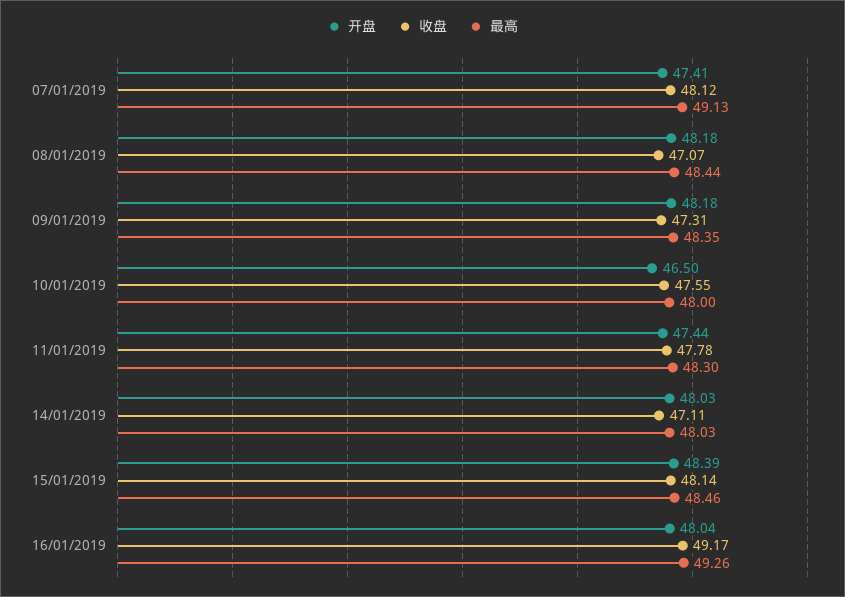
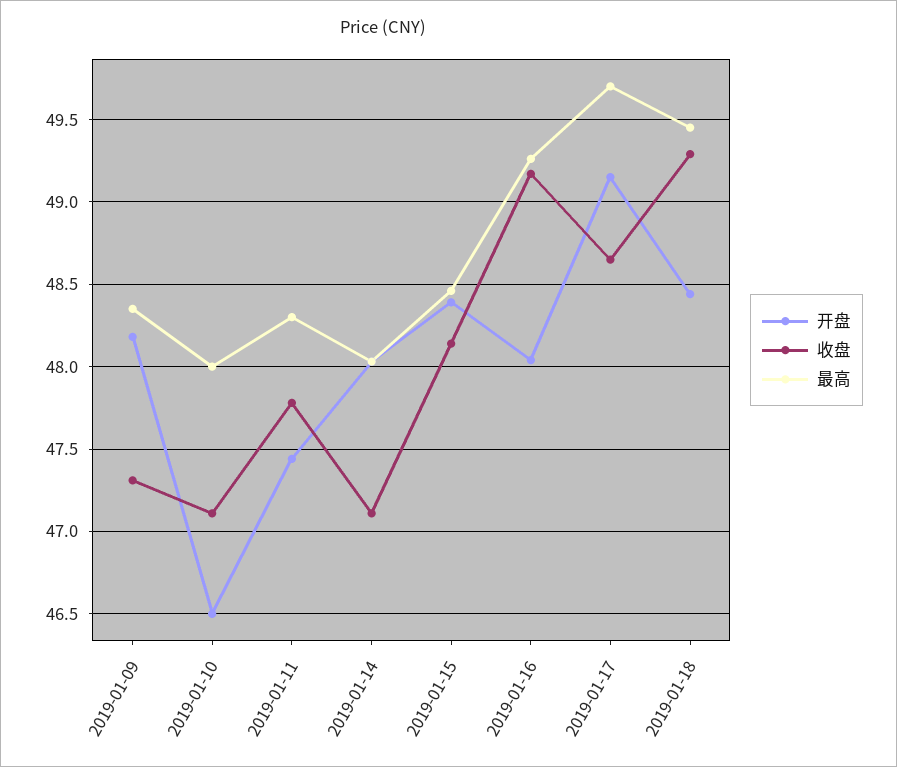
开盘, 07/01/2019: 47.41 -> none
收盘, 07/01/2019: 48.12 -> none
最高, 07/01/2019: 49.13 -> none
开盘, 08/01/2019: 48.18 -> none
收盘, 08/01/2019: 47.07 -> none
最高, 08/01/2019: 48.44 -> none
收盘, 10/01/2019: 47.55 -> 47.1
开盘, 2019-01-17: none -> 49.15
收盘, 2019-01-17: none -> 48.65
最高, 2019-01-17: none -> 49.7
开盘, 2019-01-18: none -> 48.45
收盘, 2019-01-18: none -> 49.3
最高, 2019-01-18: none -> 49.45

